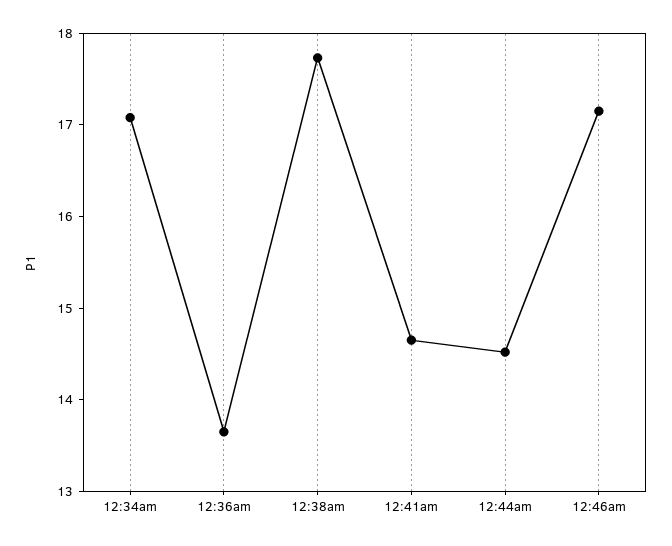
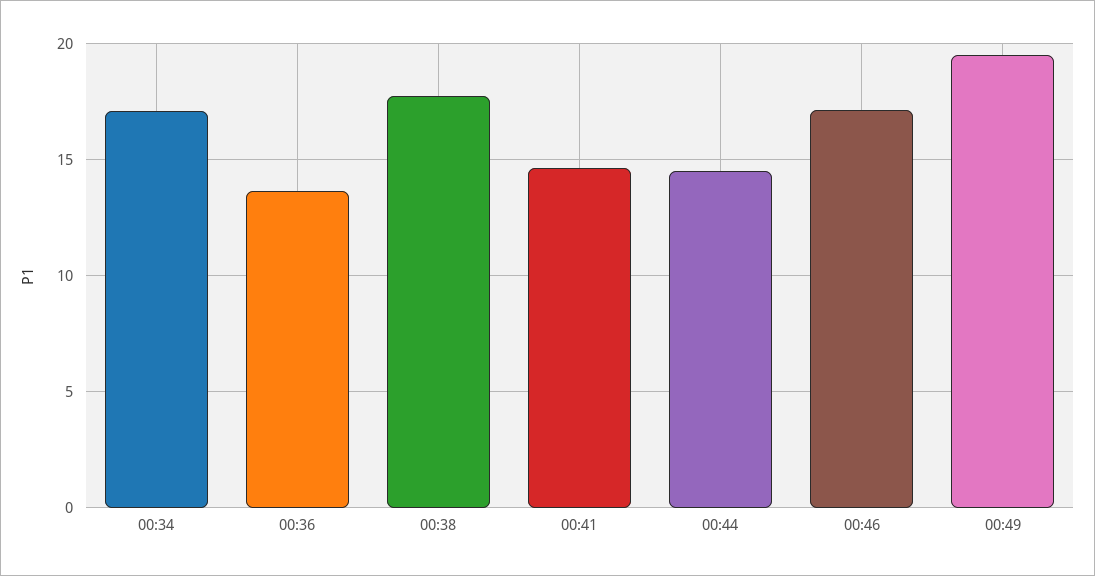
00:49: none -> 19.5

